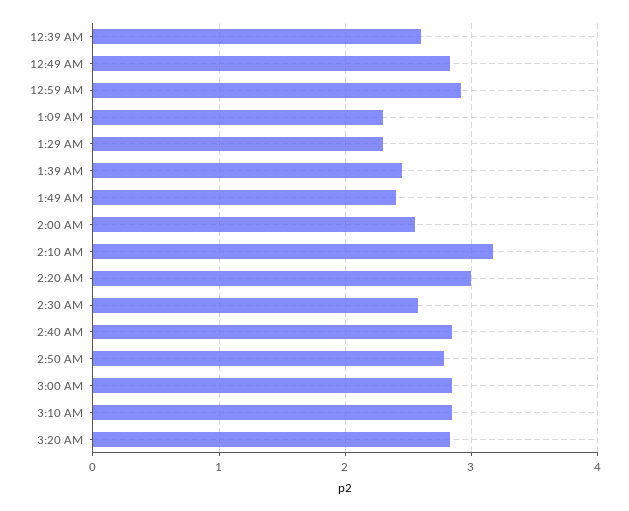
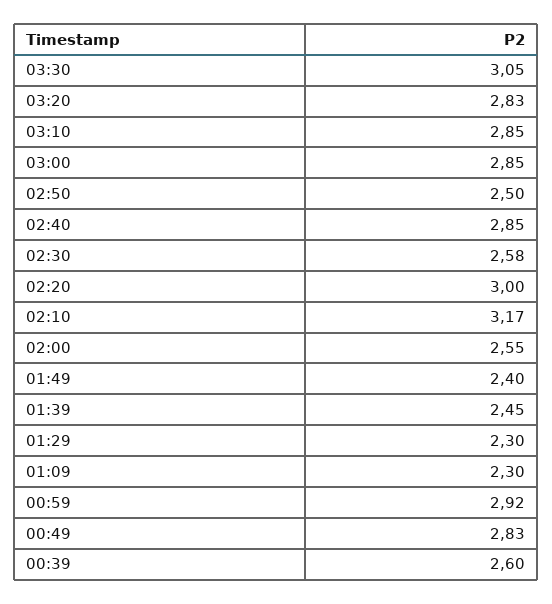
2:50 AM: 2.8 -> 2.5
03:30: none -> 3.05

